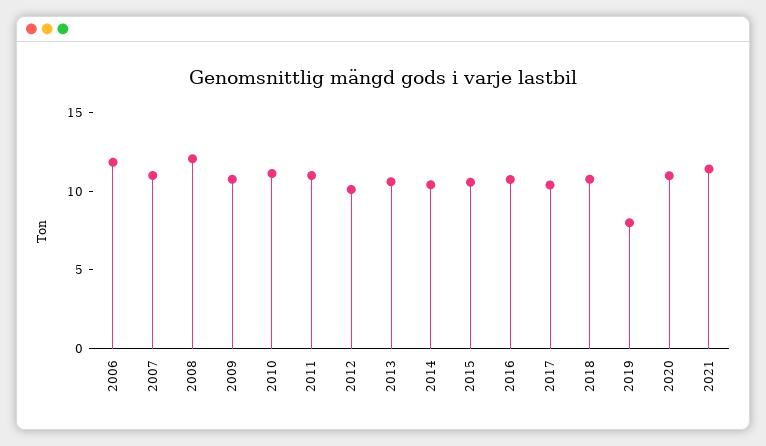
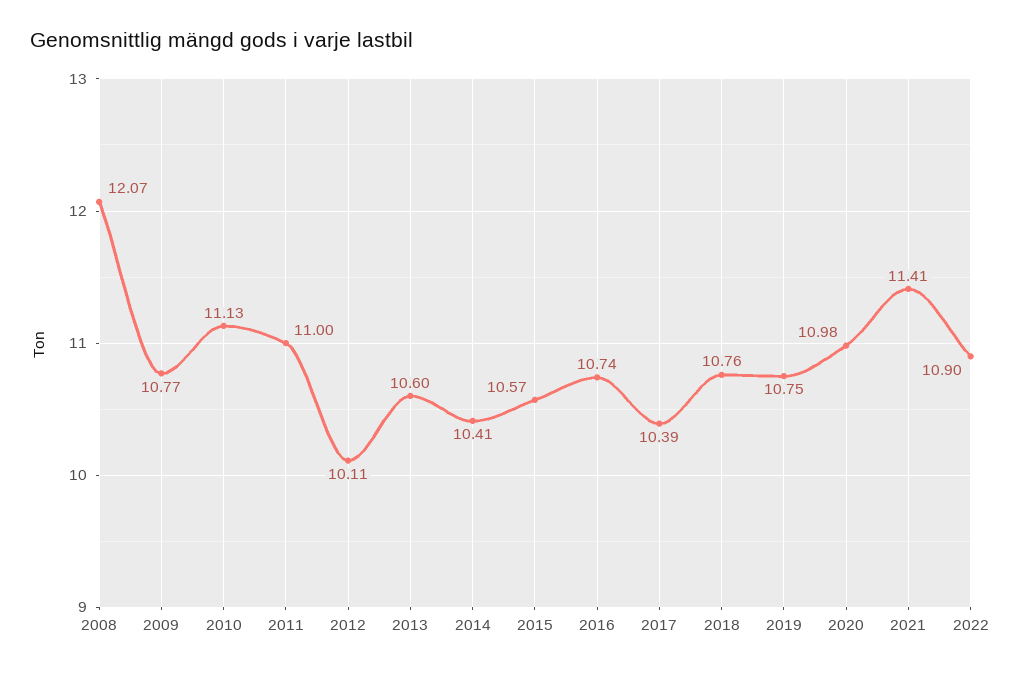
2006: 12 -> none
2007: 11 -> none
2019: 8 -> 10.75
2022: none -> 10.9

